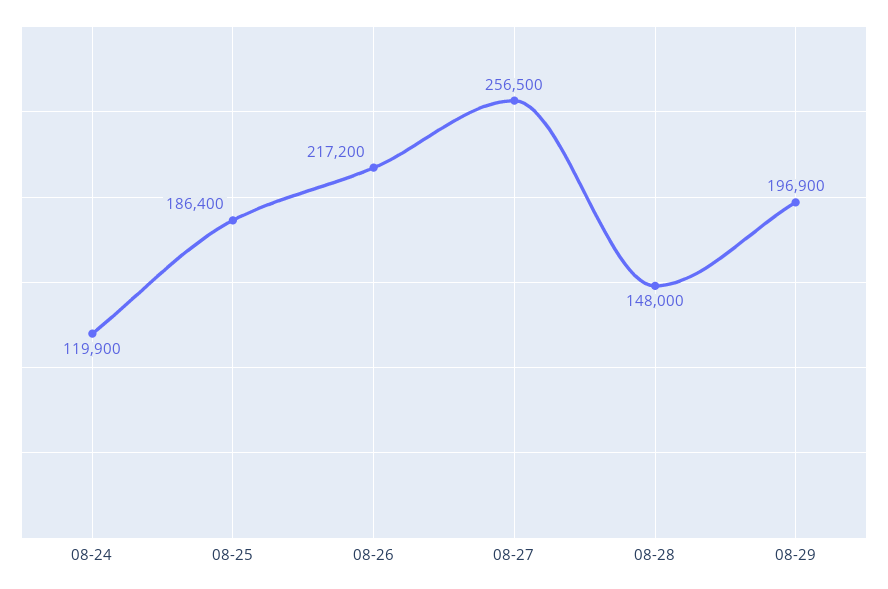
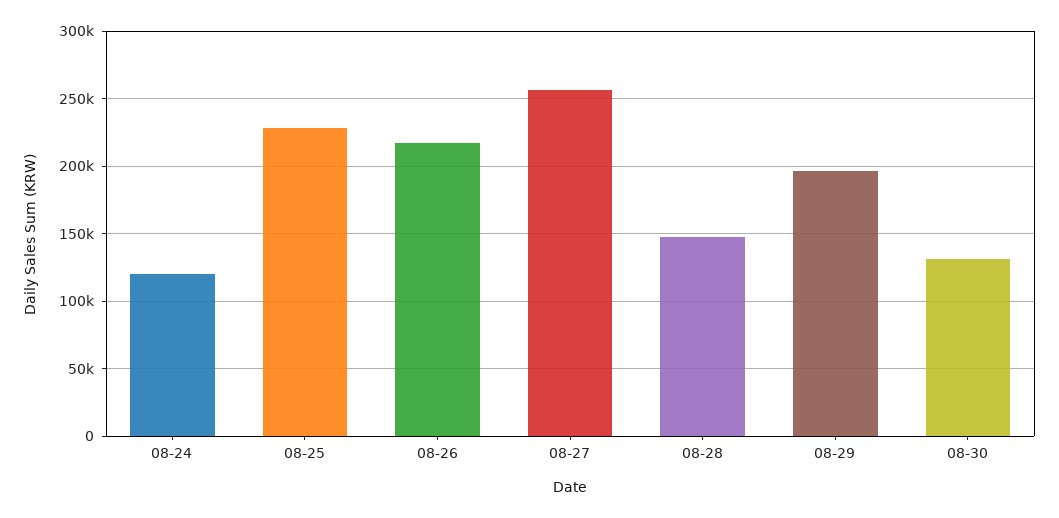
08-25: 186400 -> 230000
08-30: none -> 130000

